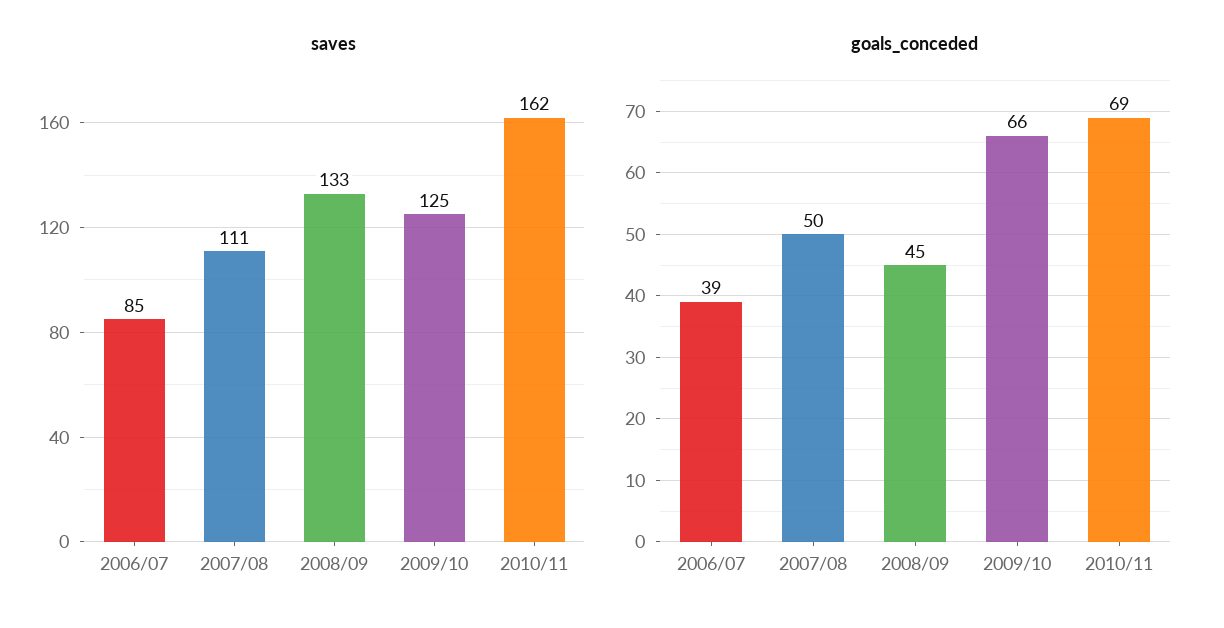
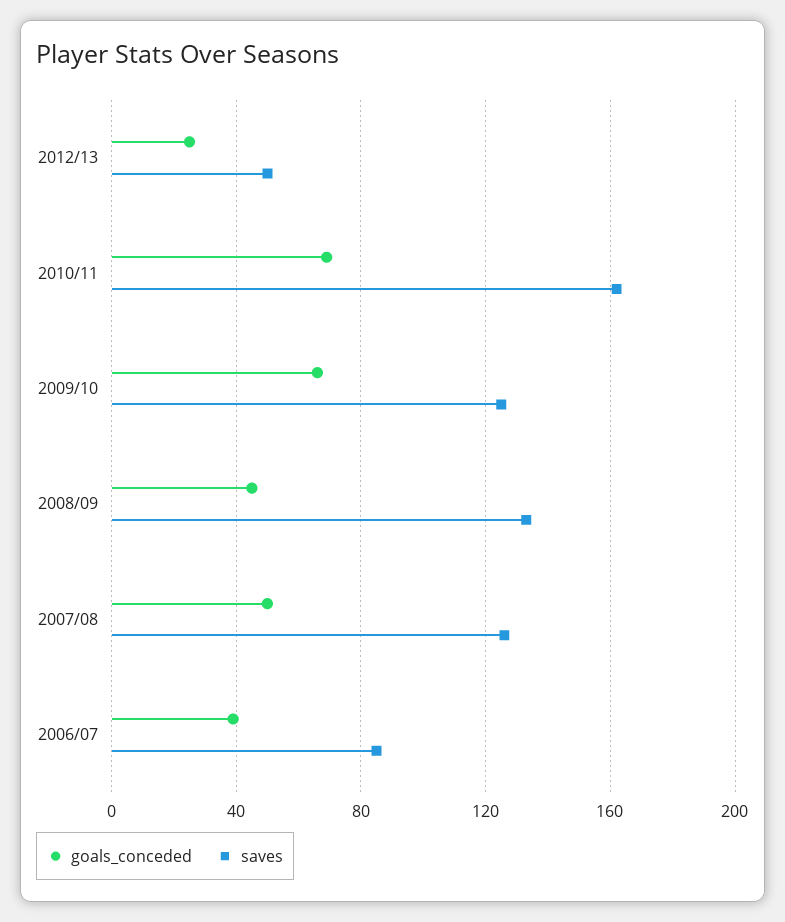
saves, 2007/08: 111 -> 125
goals_conceded, 2012/13: none -> 25
saves, 2012/13: none -> 50

